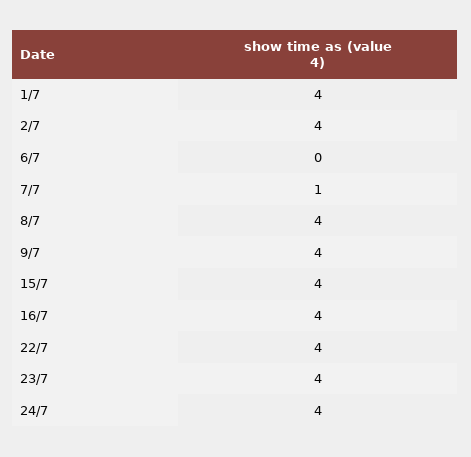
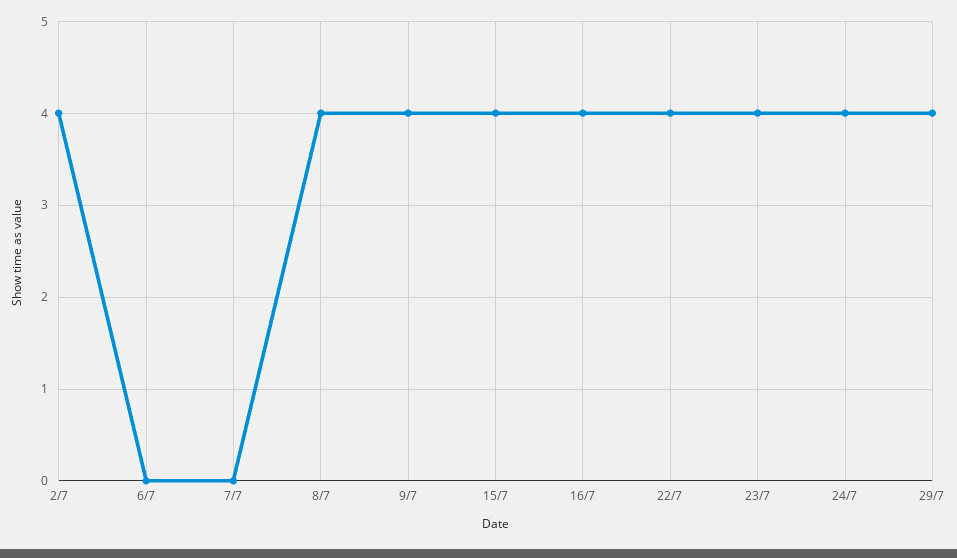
1/7: 4 -> none
7/7: 1 -> 0
29/7: none -> 4

